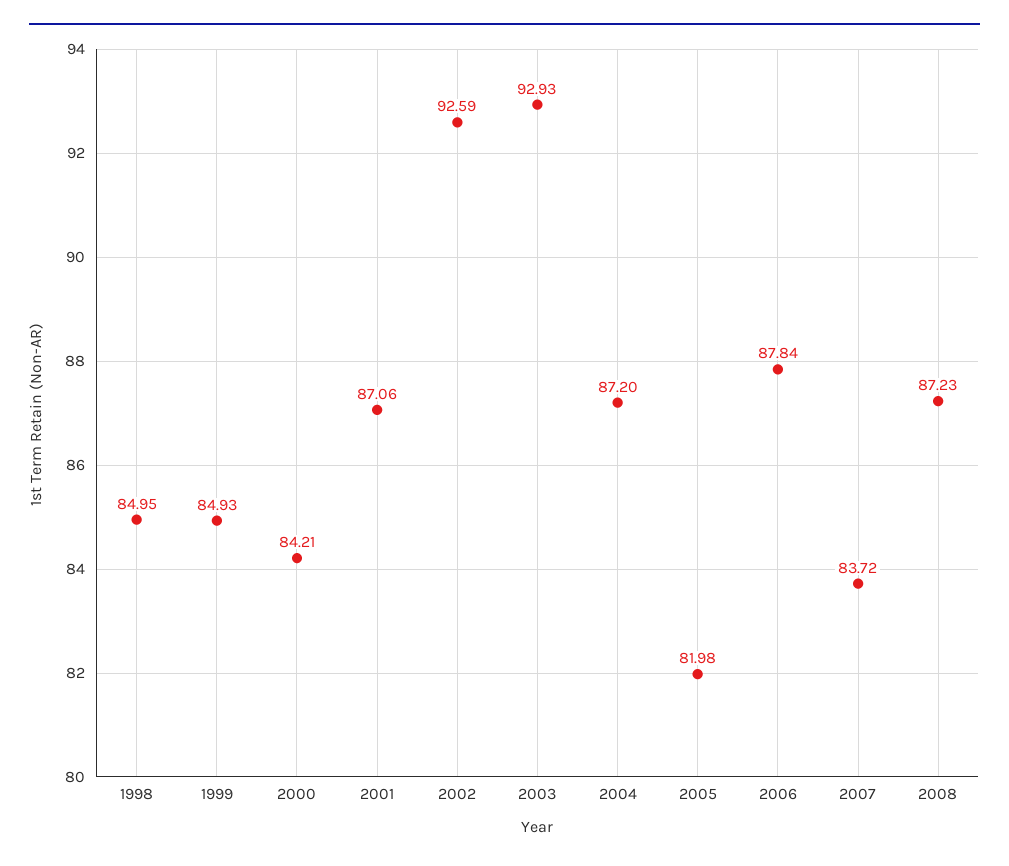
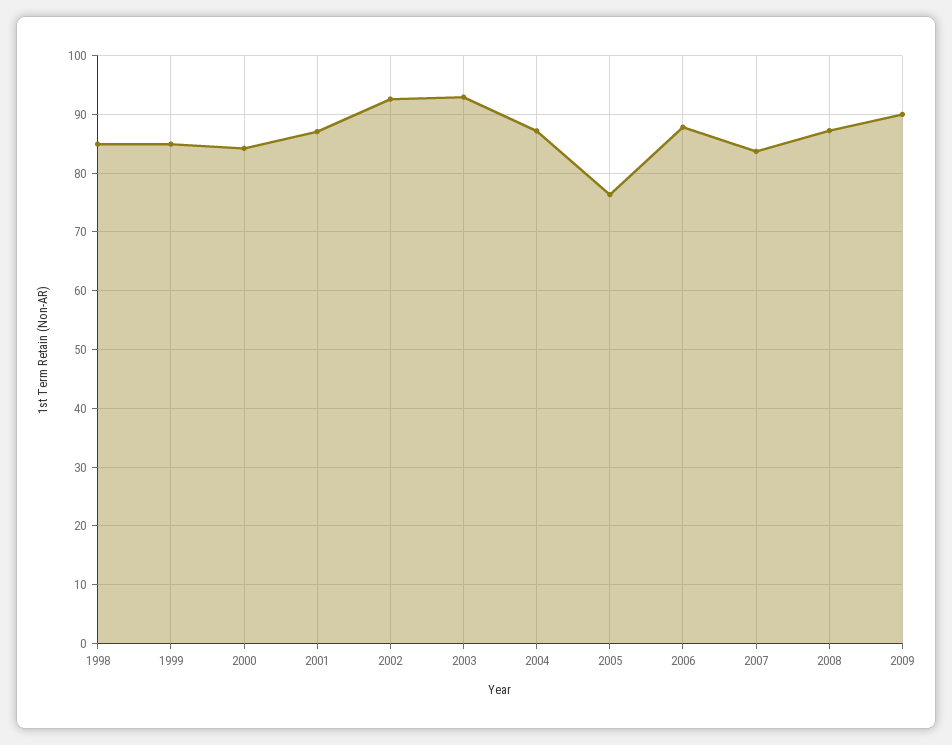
2005: 81.98 -> 76
2009: none -> 90

